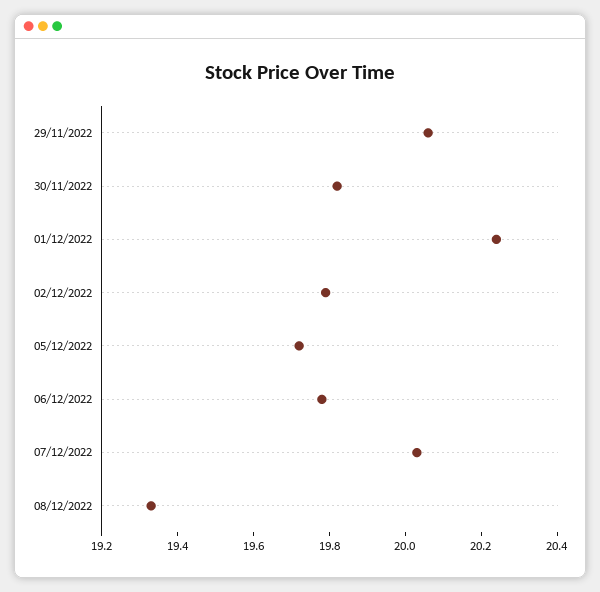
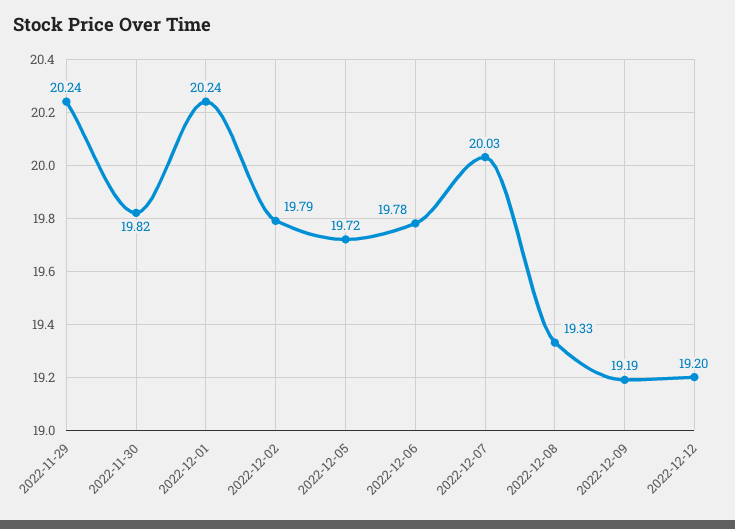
29/11/2022: 20.05 -> 20.24
2022-12-09: none -> 19.19
2022-12-12: none -> 19.2

